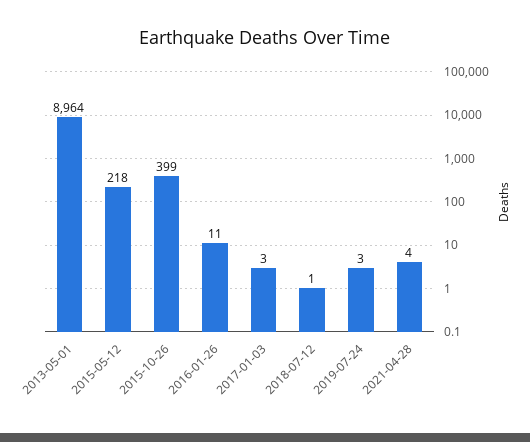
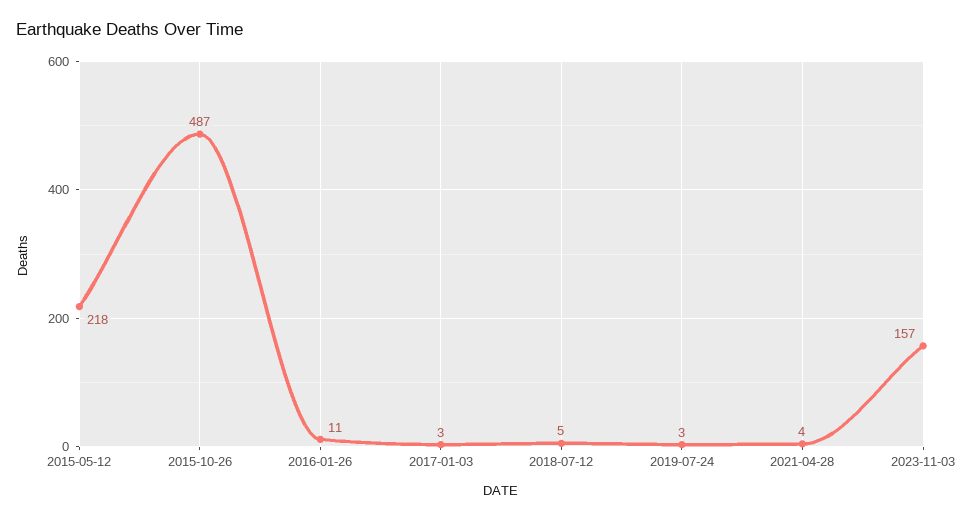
2013-05-01: 8964 -> none
2015-10-26: 399 -> 487
2018-07-12: 1 -> 5
2023-11-03: none -> 157

